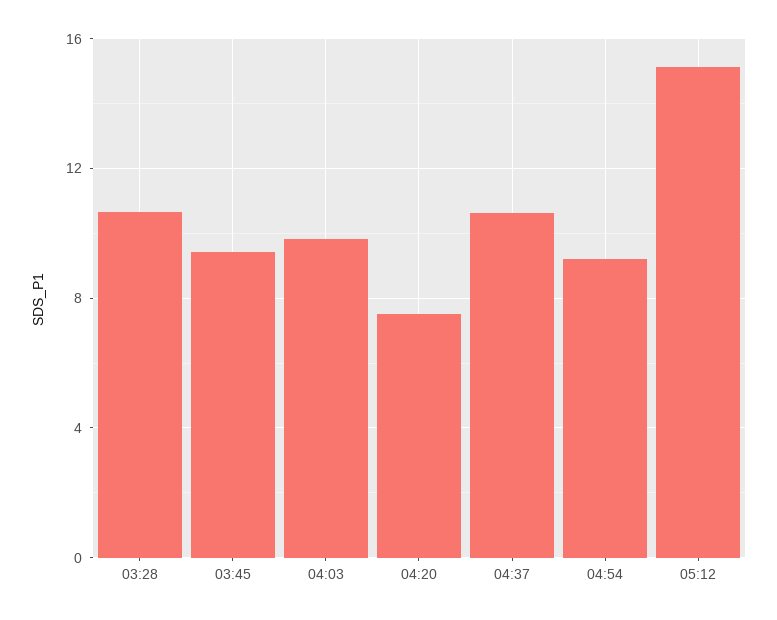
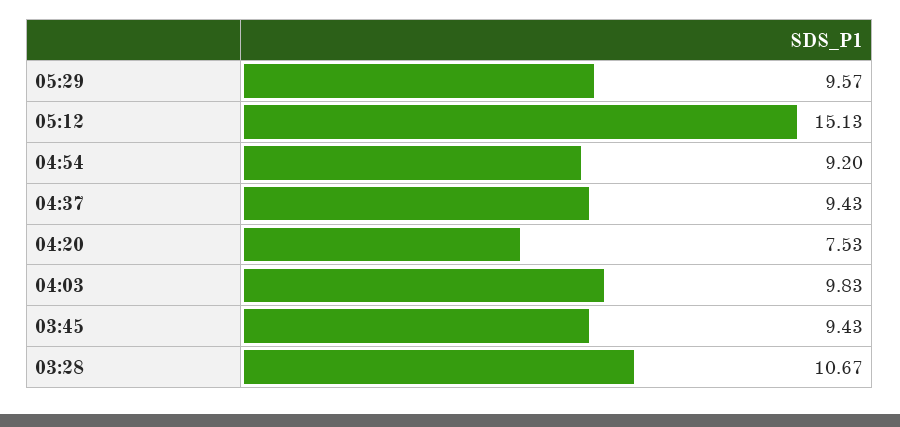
04:37: 10.5 -> 9.43
05:29: none -> 9.57

